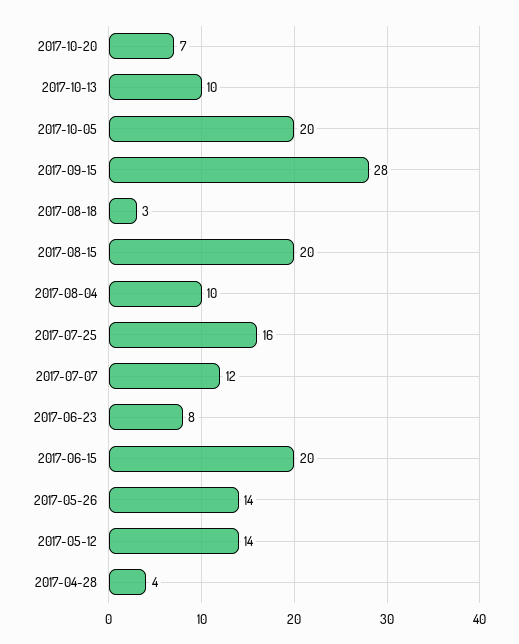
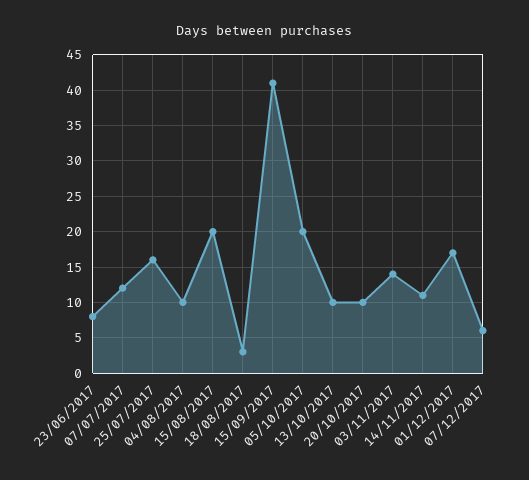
2017-10-20: 7 -> 10
2017-09-15: 28 -> 41
2017-06-15: 20 -> none
2017-05-26: 14 -> none
2017-05-12: 14 -> none
2017-04-28: 4 -> none
03/11/2017: none -> 14
14/11/2017: none -> 11
01/12/2017: none -> 17
07/12/2017: none -> 6

